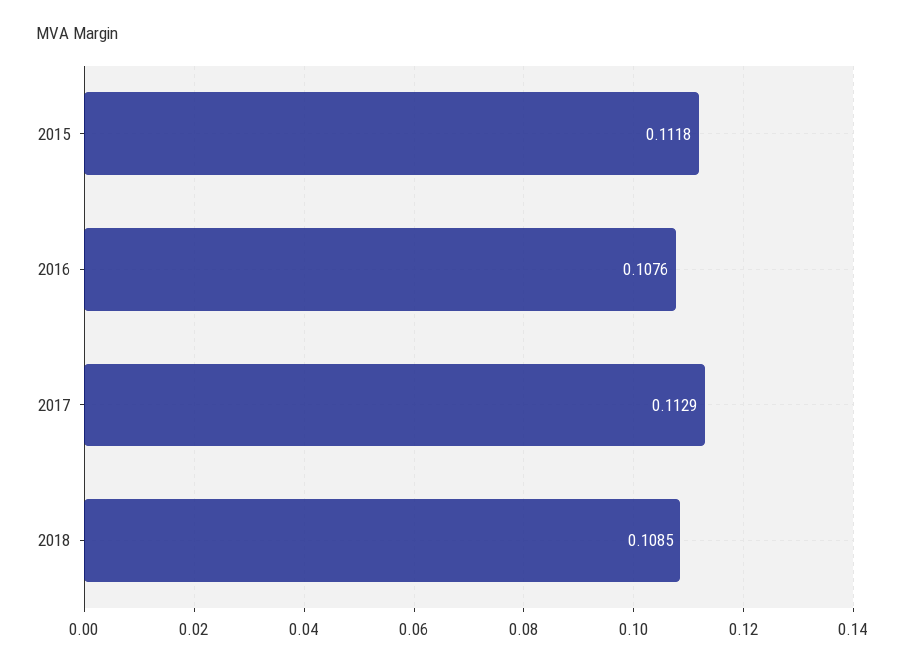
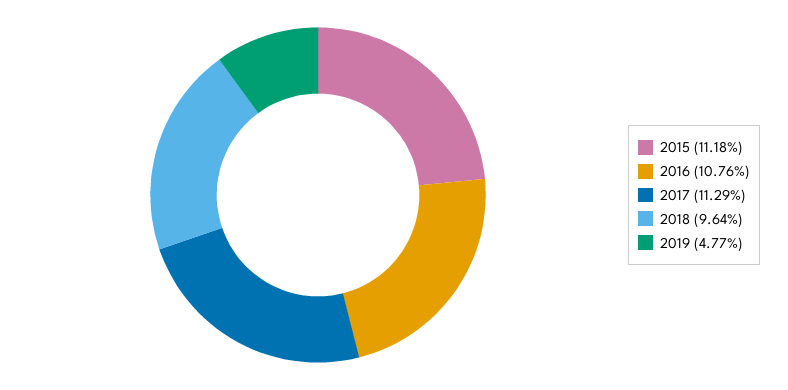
2018: 0.1085 -> 0.0964
2019: none -> 0.0477

